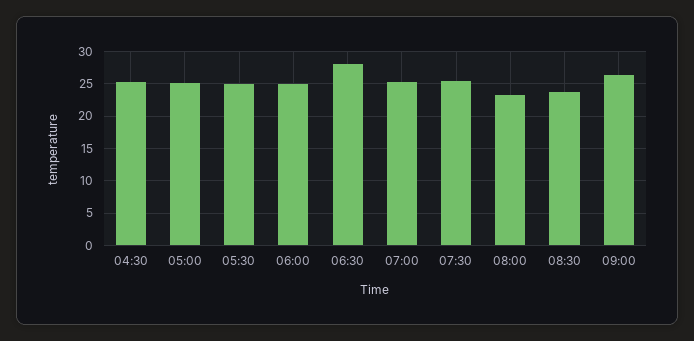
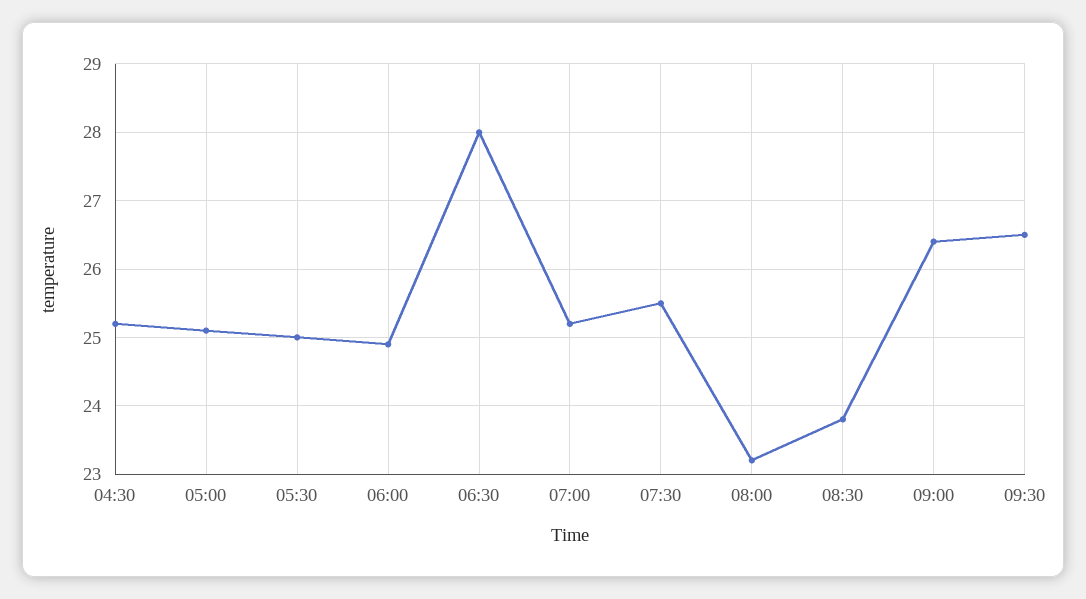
09:30: none -> 26.5

